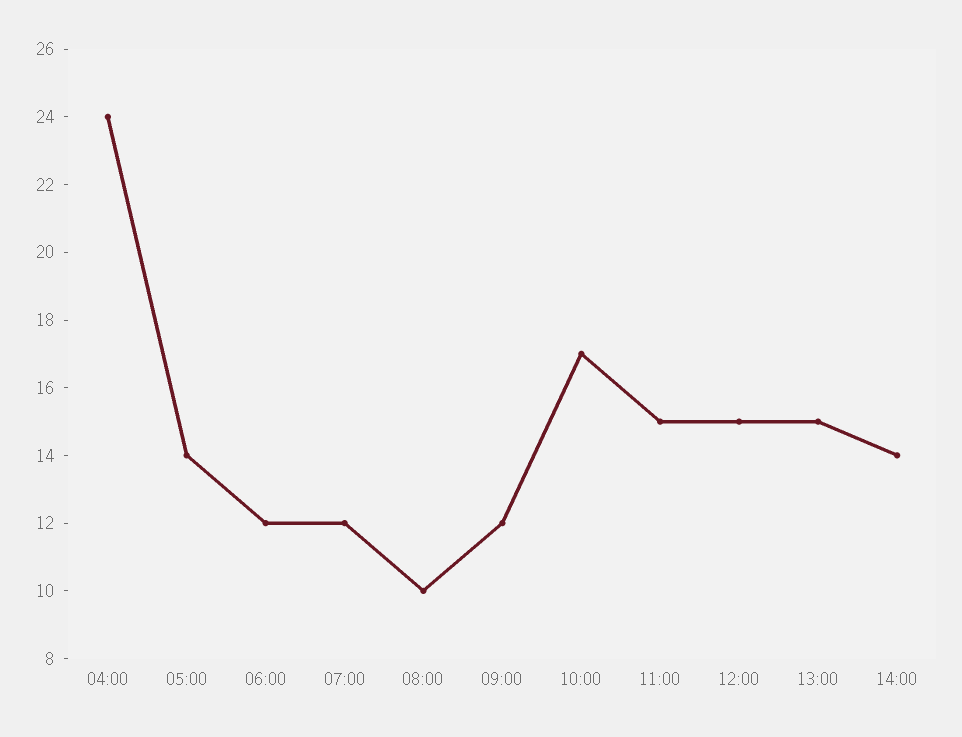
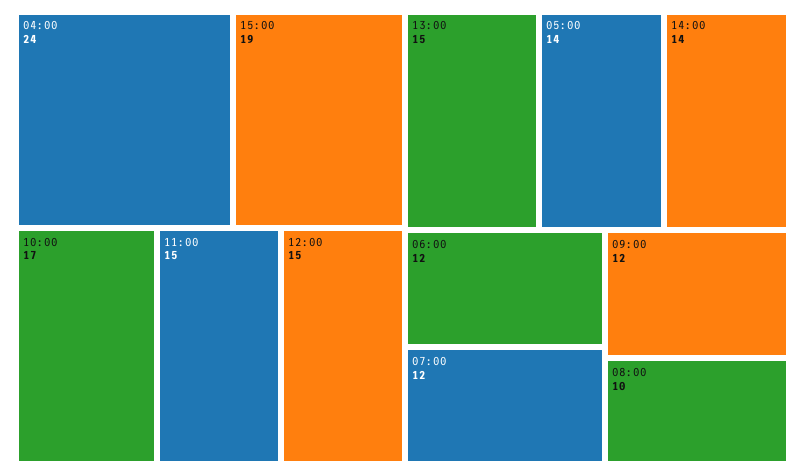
15:00: none -> 19

